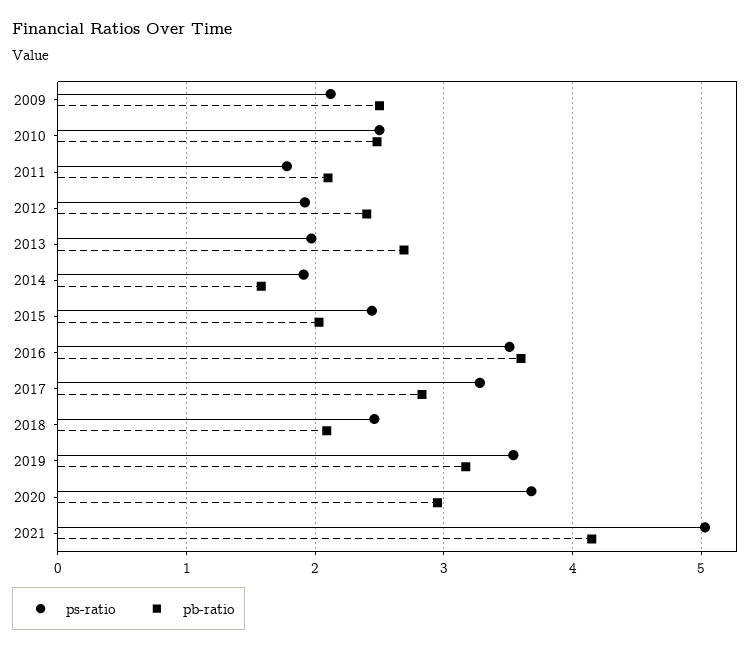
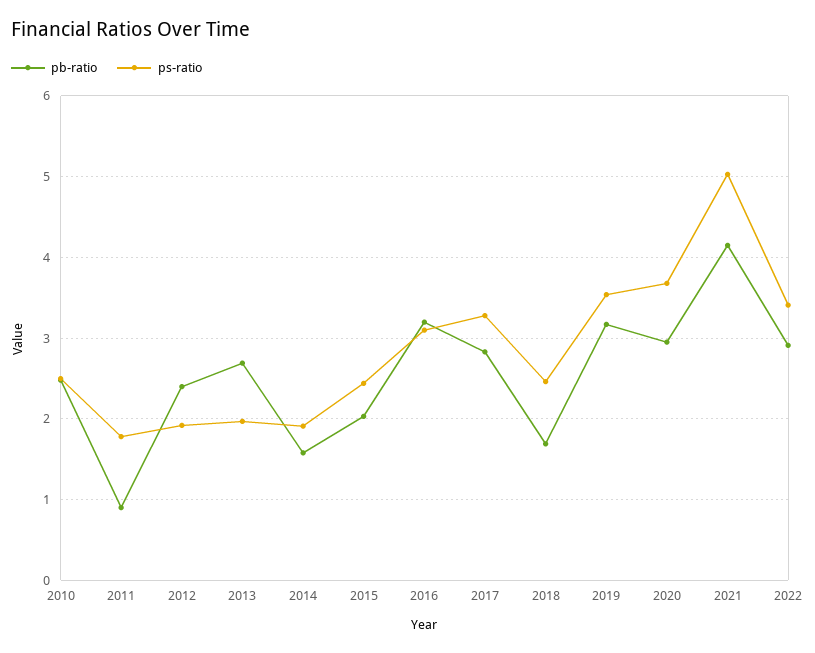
ps-ratio, 2009: 2.1 -> none
pb-ratio, 2009: 2.5 -> none
pb-ratio, 2011: 2.1 -> 0.9
ps-ratio, 2016: 3.5 -> 3.1
pb-ratio, 2016: 3.6 -> 3.2
pb-ratio, 2018: 2.1 -> 1.7
pb-ratio, 2022: none -> 2.9
ps-ratio, 2022: none -> 3.4

